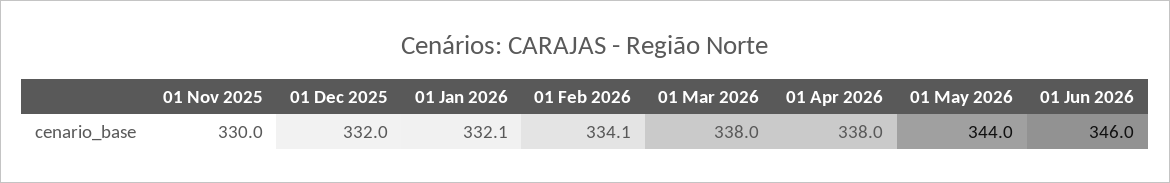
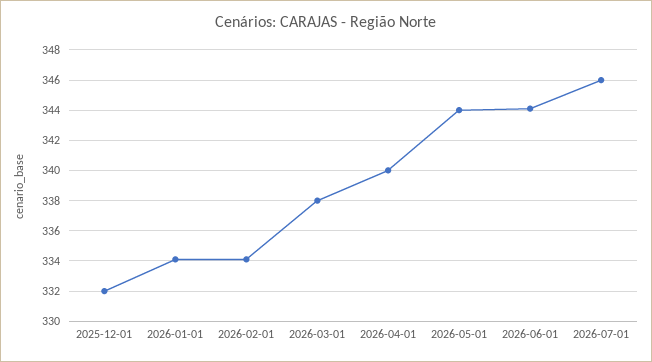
01 Nov 2025: 330 -> none
01 Jan 2026: 332.1 -> 334
01 Apr 2026: 338 -> 340
01 Jun 2026: 346 -> 344
2026-07-01: none -> 346

